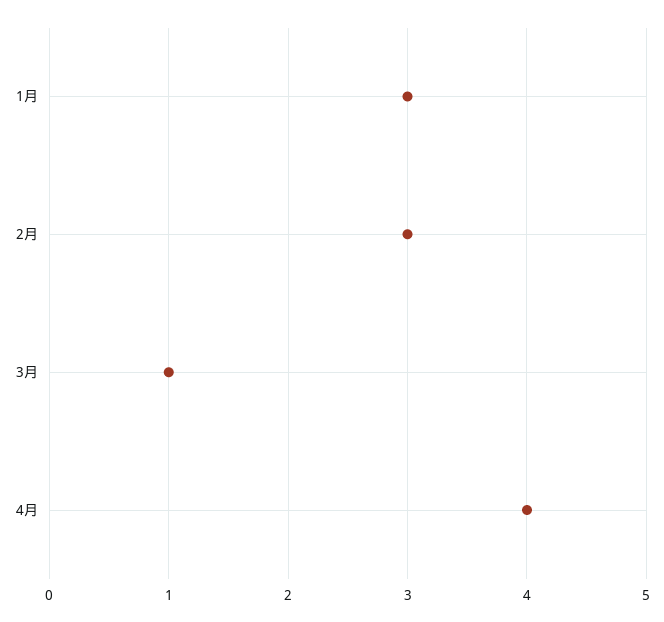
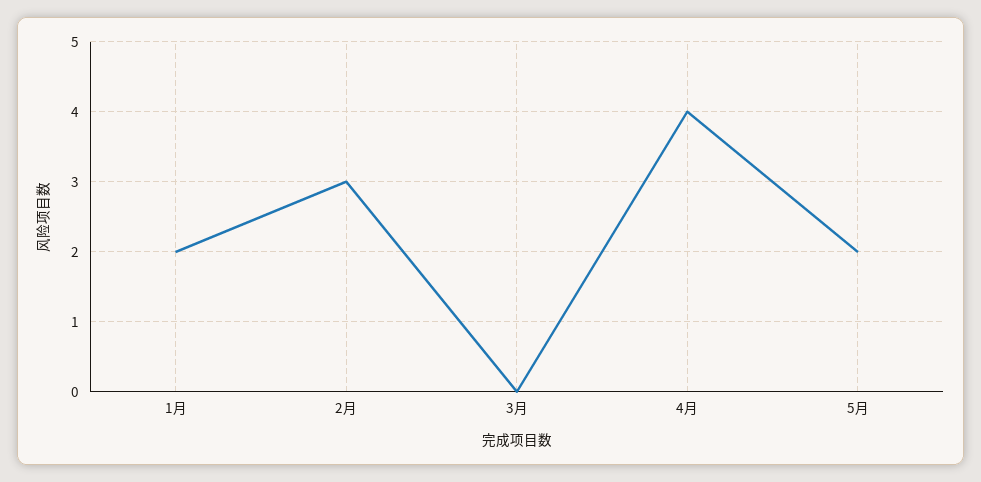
1月: 3 -> 2
3月: 1 -> 0
5月: none -> 2

